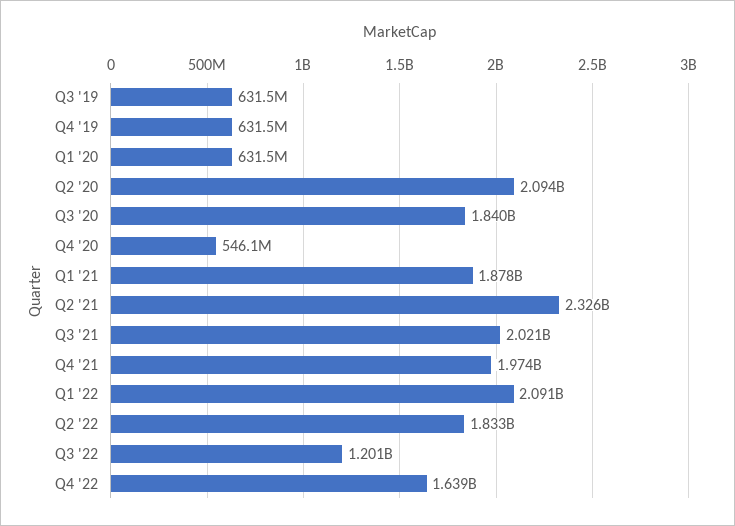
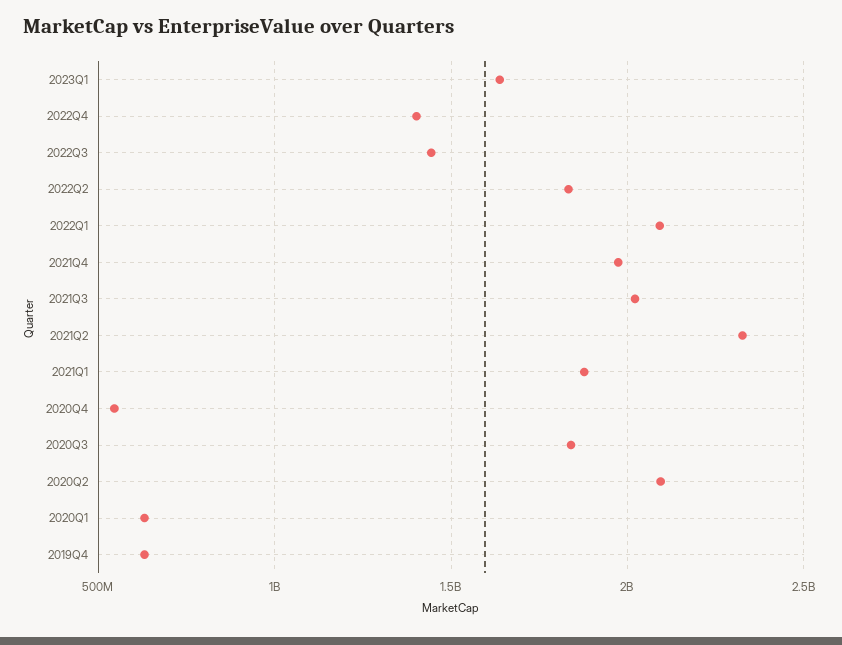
Q3 '19: 631500000 -> none
Q3 '22: 1201000000 -> 1450000000
Q4 '22: 1639000000 -> 1400000000
2023Q1: none -> 1650000000

